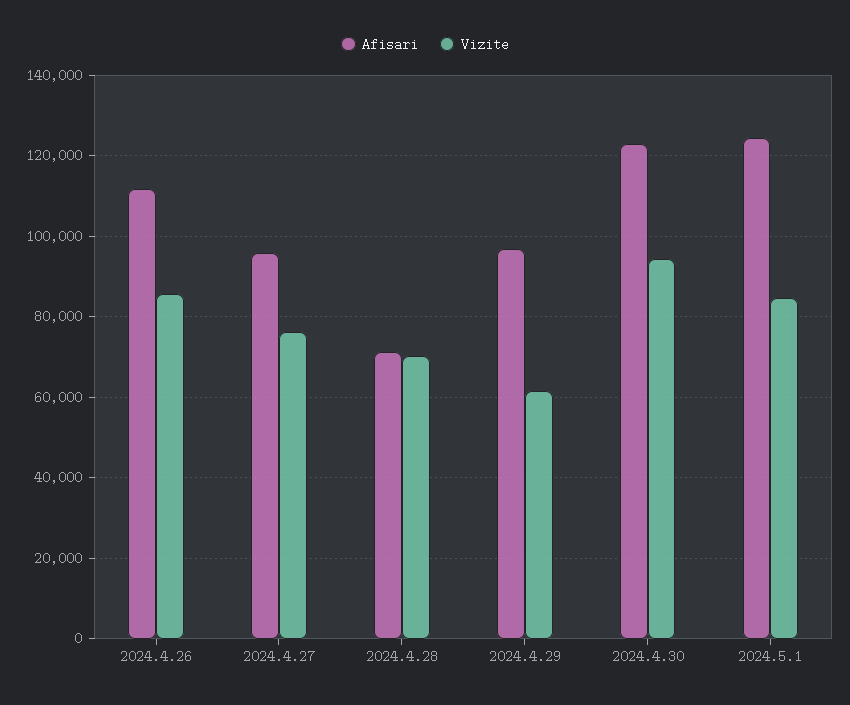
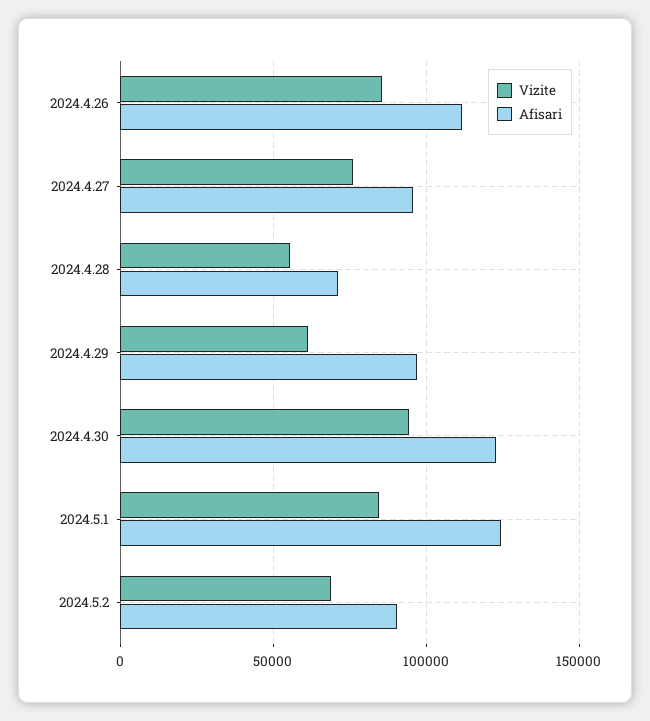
Vizite, 2024.4.28: 70000 -> 55000
Vizite, 2024.5.2: none -> 70000
Afisari, 2024.5.2: none -> 90000

